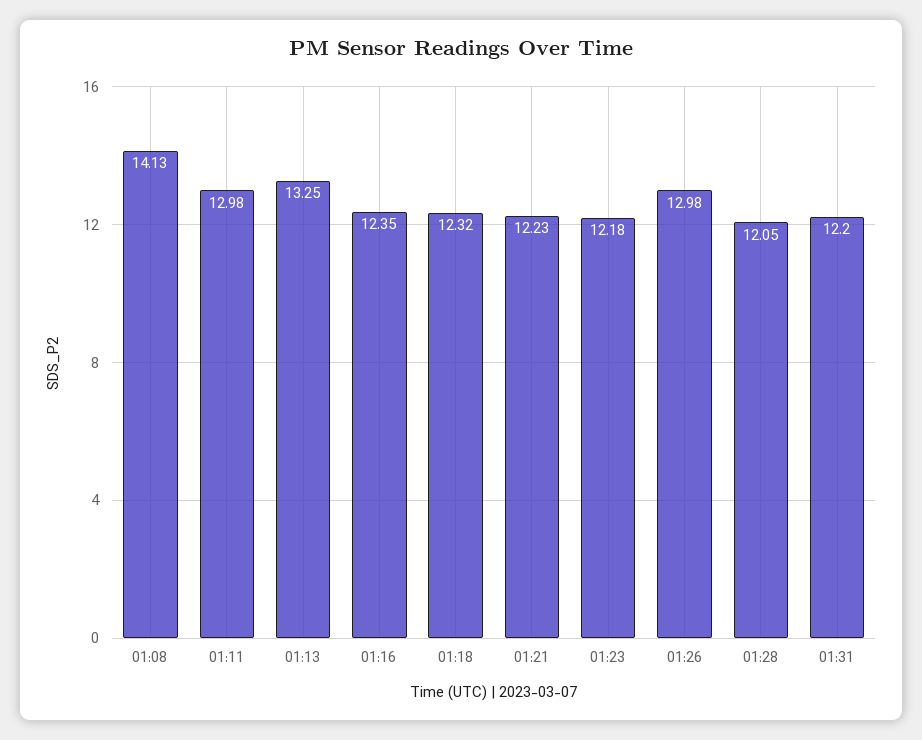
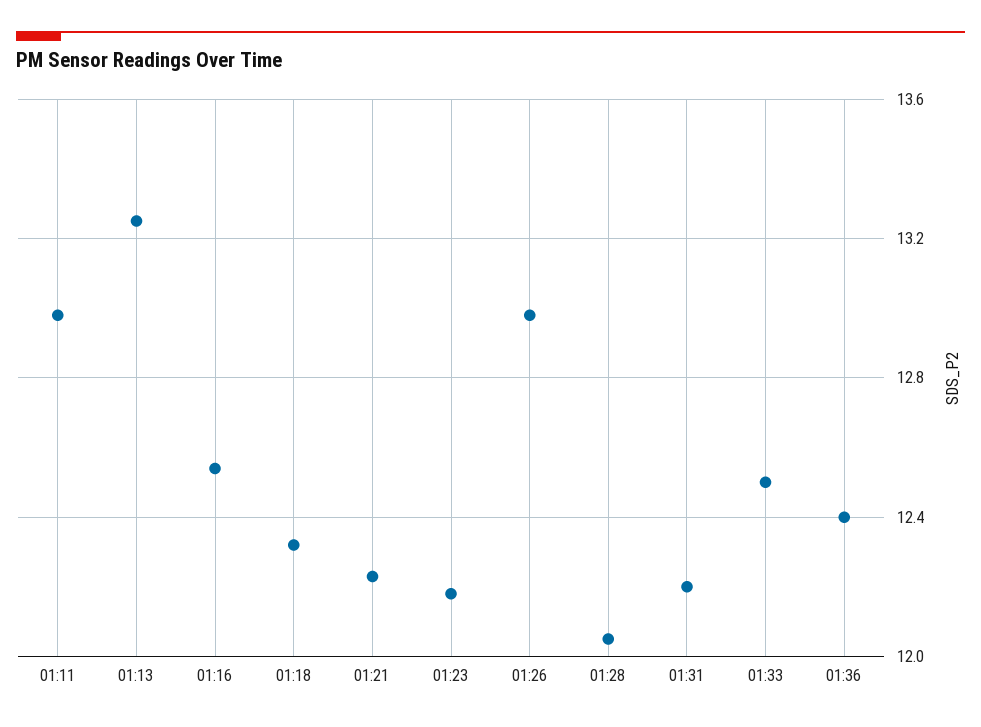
01:08: 14.13 -> none
01:16: 12.35 -> 12.55
01:33: none -> 12.5
01:36: none -> 12.4

